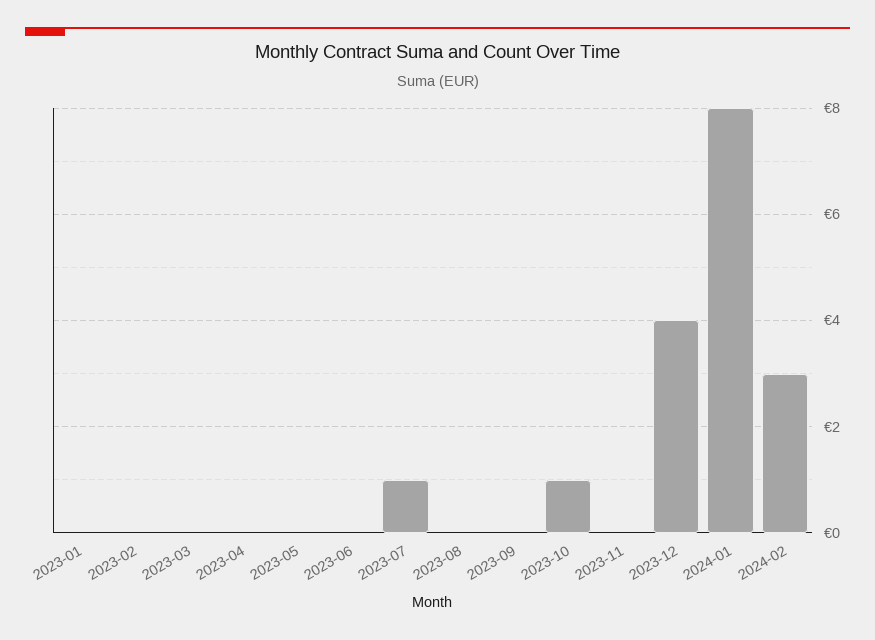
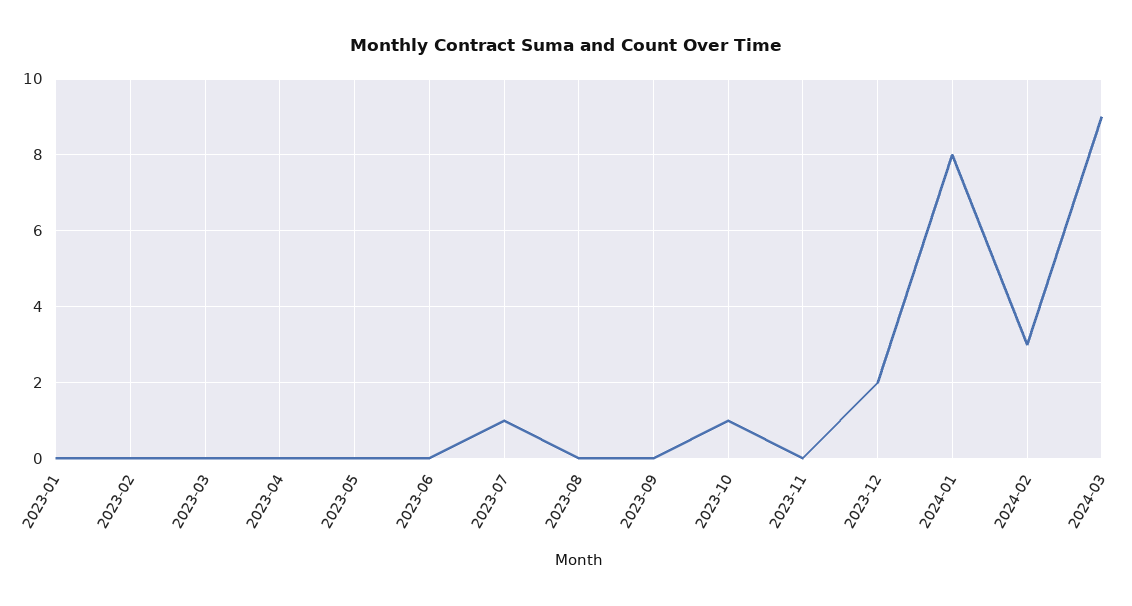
2023-12: 4 -> 2
2024-03: none -> 9

